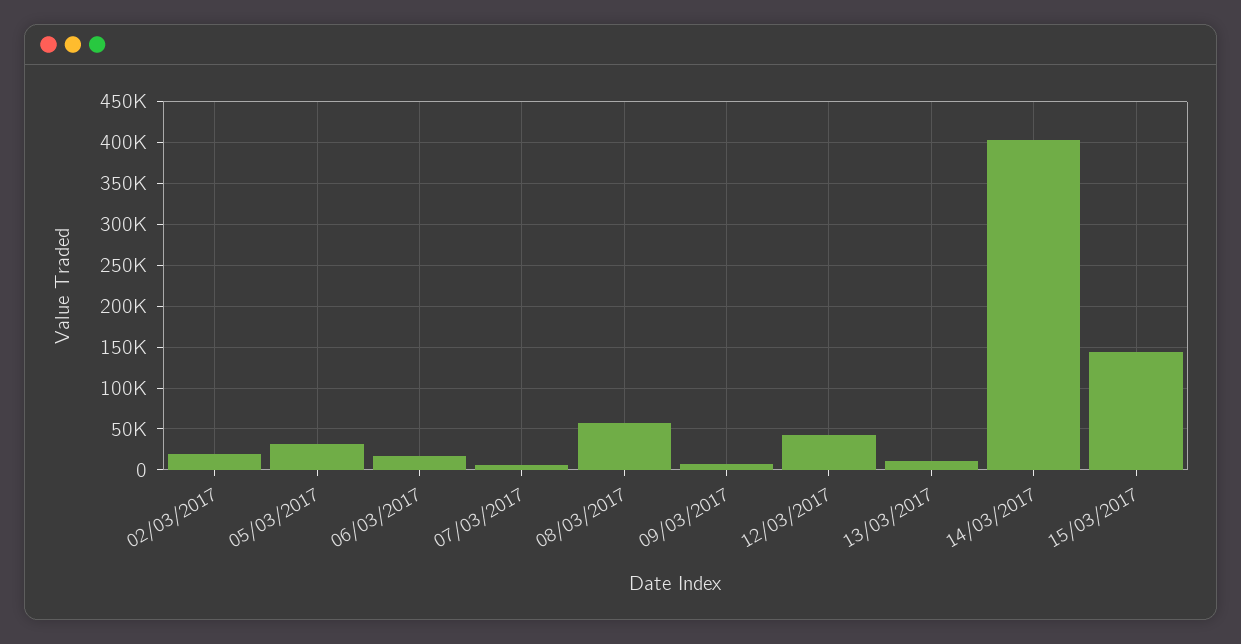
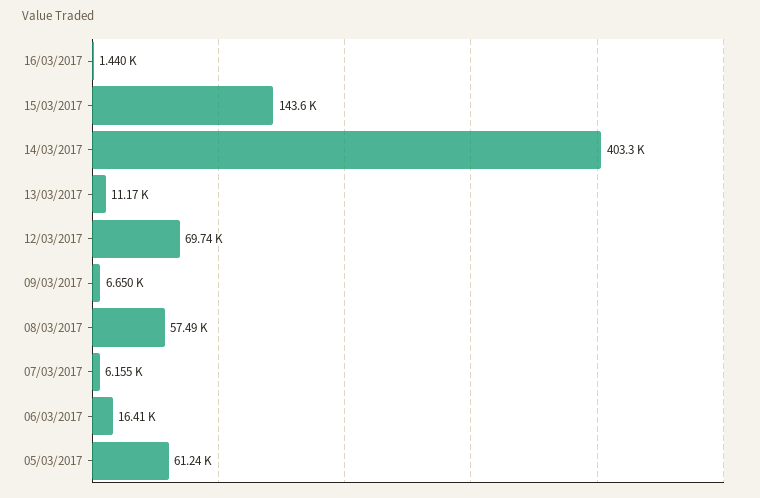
02/03/2017: 20000 -> none
05/03/2017: 30000 -> 61240
12/03/2017: 40000 -> 69740
16/03/2017: none -> 1440

